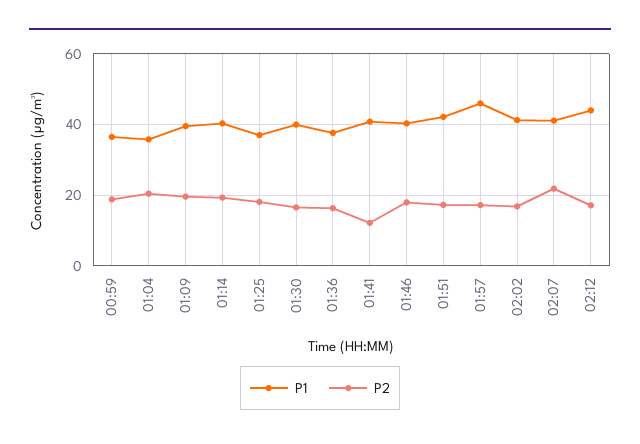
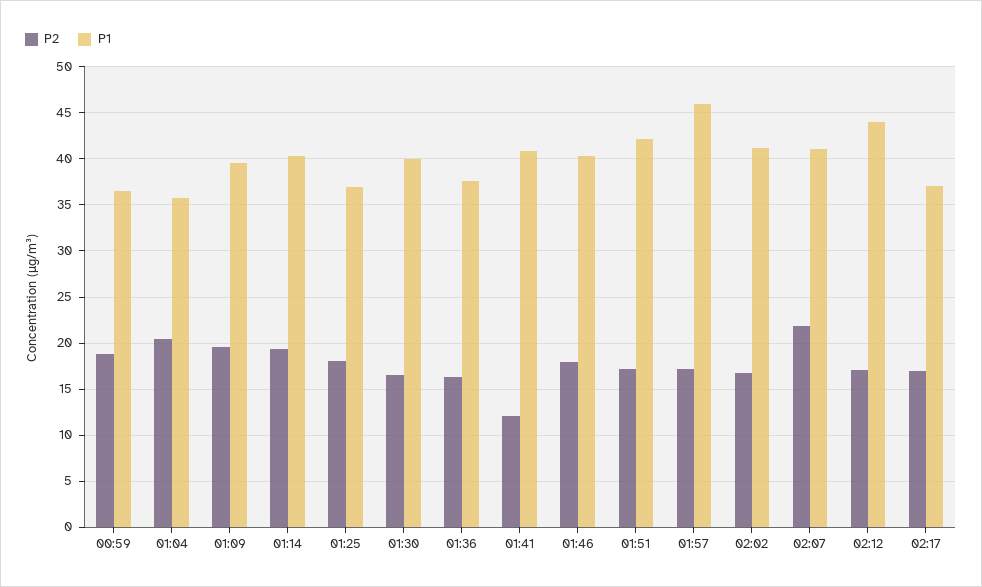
P2, 02:17: none -> 17
P1, 02:17: none -> 37

